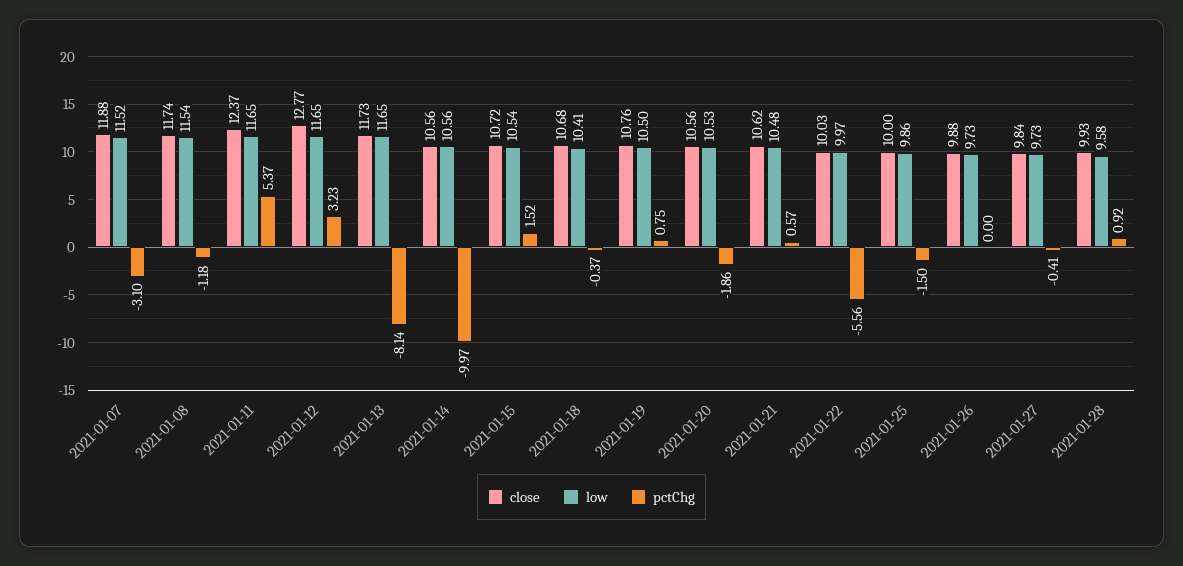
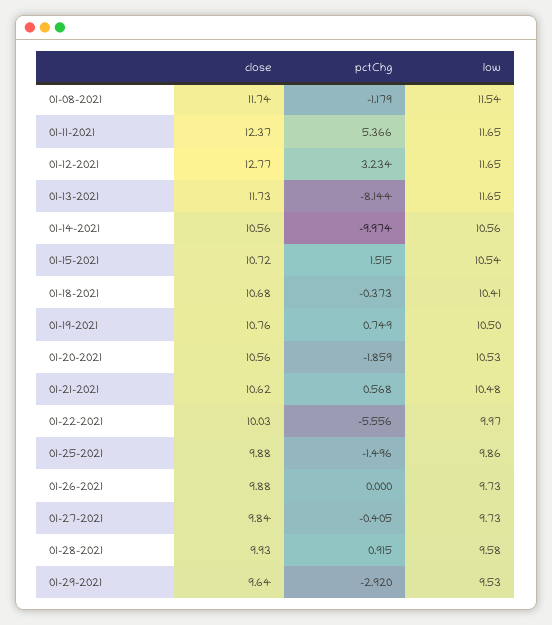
close, 2021-01-07: 11.88 -> none
low, 2021-01-07: 11.52 -> none
pctChg, 2021-01-07: -3.1 -> none
close, 2021-01-25: 10 -> 9.88
close, 01-29-2021: none -> 9.64
pctChg, 01-29-2021: none -> -2.92
low, 01-29-2021: none -> 9.53

